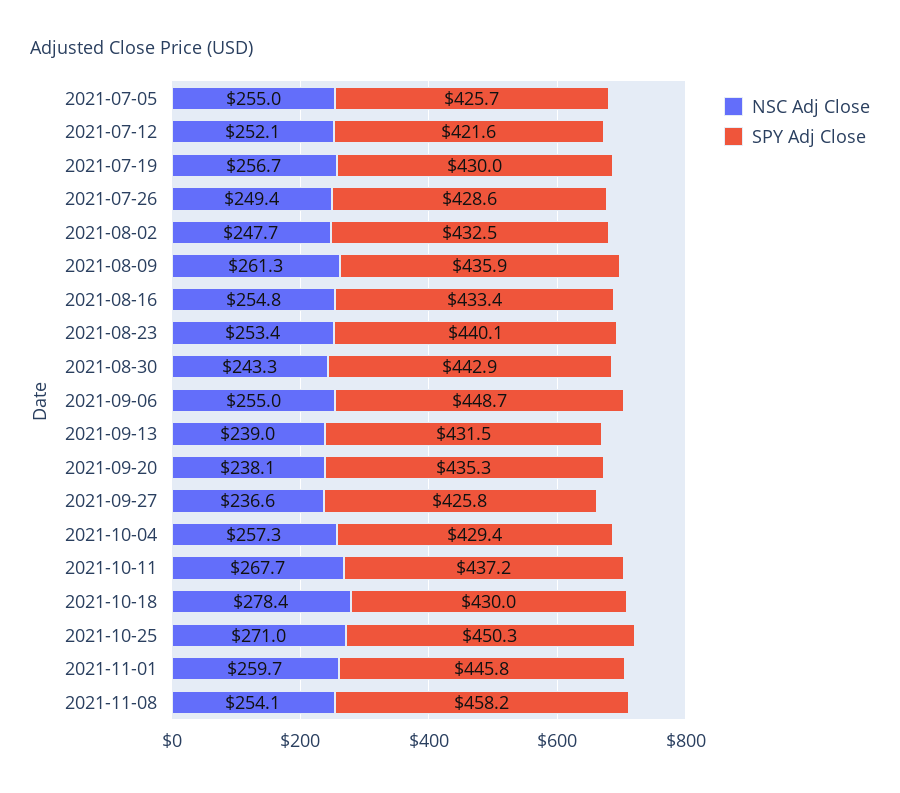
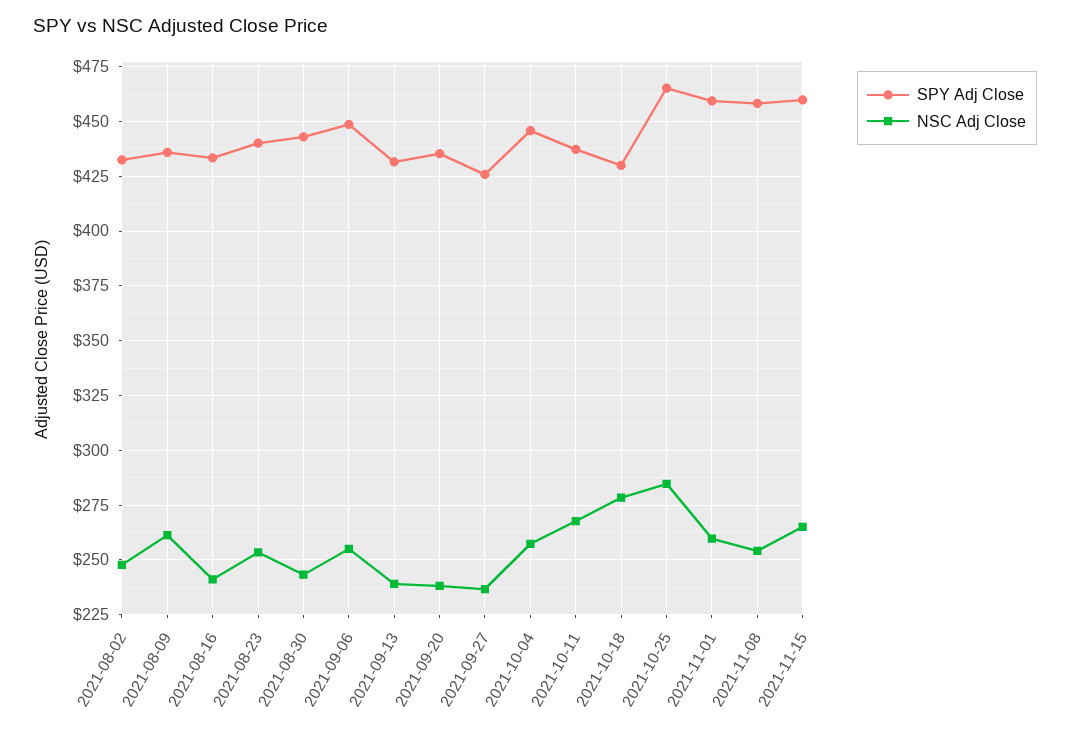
NSC Adj Close, 2021-07-05: 255 -> none
SPY Adj Close, 2021-07-05: 425.7 -> none
NSC Adj Close, 2021-07-12: 252.1 -> none
SPY Adj Close, 2021-07-12: 421.6 -> none
NSC Adj Close, 2021-07-19: 256.7 -> none
SPY Adj Close, 2021-07-19: 430 -> none
NSC Adj Close, 2021-07-26: 249.4 -> none
SPY Adj Close, 2021-07-26: 428.6 -> none
NSC Adj Close, 2021-08-16: 254.8 -> 240
SPY Adj Close, 2021-10-04: 429.4 -> 445
NSC Adj Close, 2021-10-25: 271 -> 285
SPY Adj Close, 2021-10-25: 450.3 -> 465
SPY Adj Close, 2021-11-01: 445.8 -> 460
SPY Adj Close, 2021-11-15: none -> 460
NSC Adj Close, 2021-11-15: none -> 265

